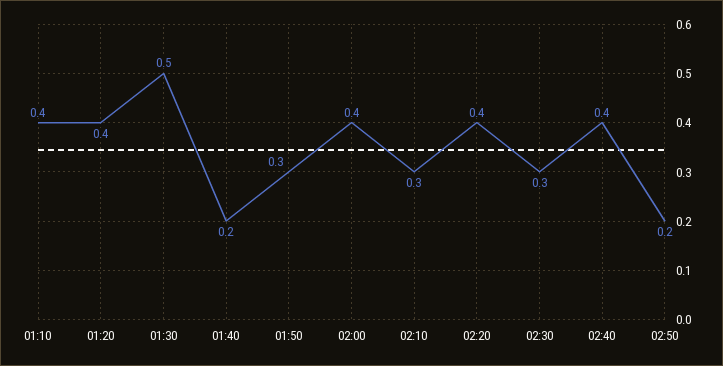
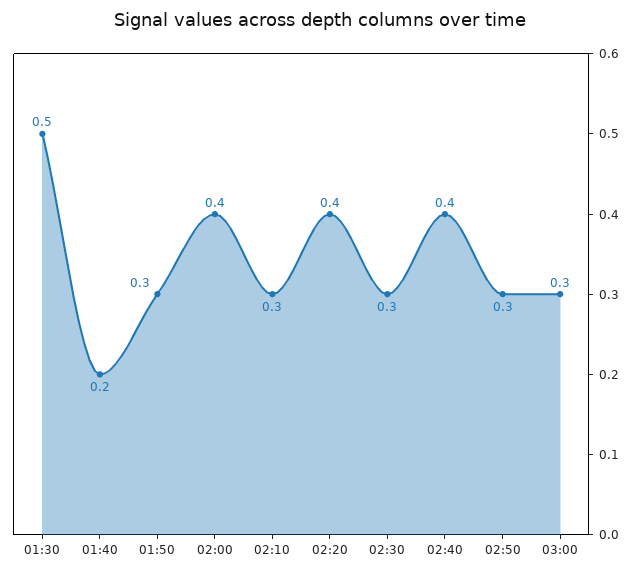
01:10: 0.4 -> none
01:20: 0.4 -> none
02:50: 0.2 -> 0.3
03:00: none -> 0.3

